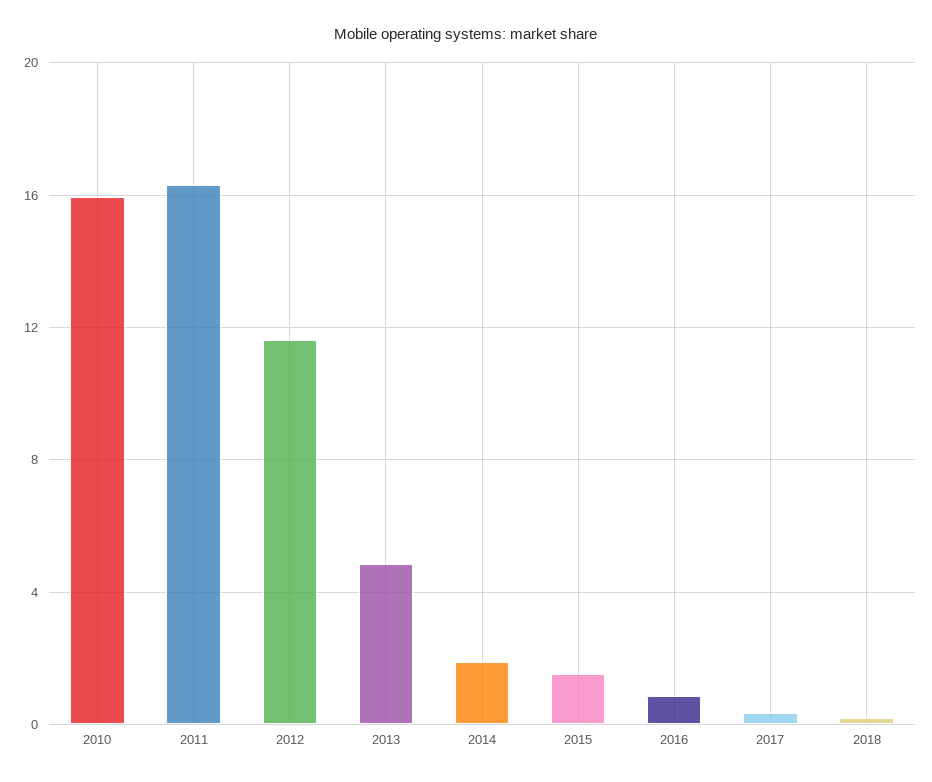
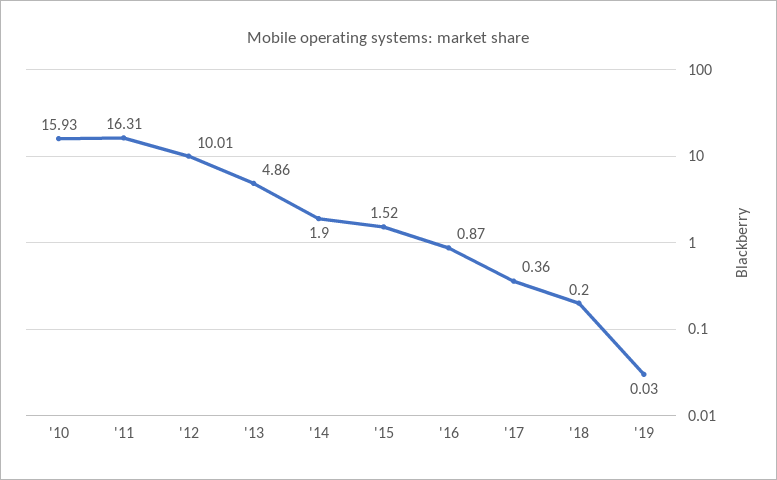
2012: 11.5 -> 10.01
'19: none -> 0.03

